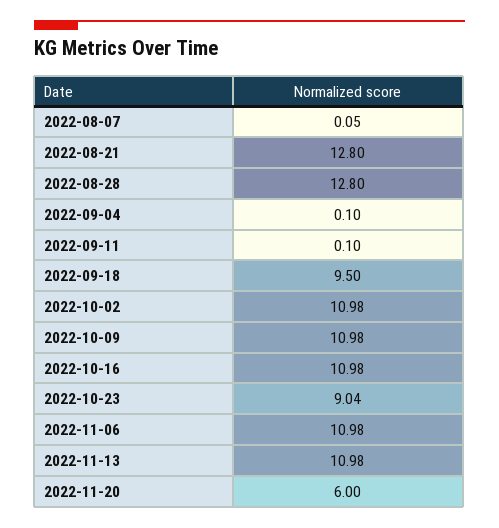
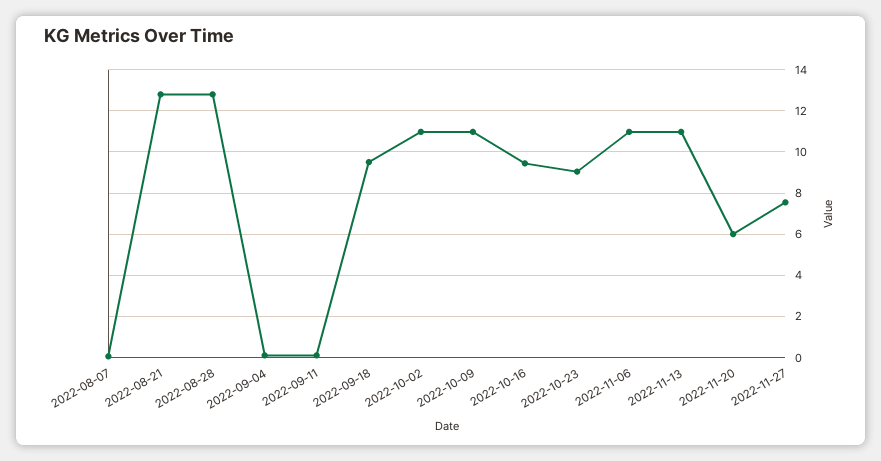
2022-10-16: 10.98 -> 9.5
2022-11-27: none -> 7.5

